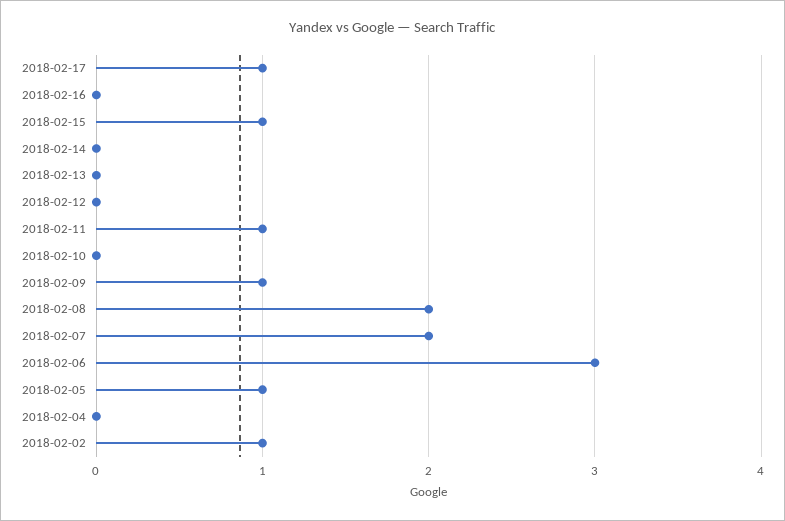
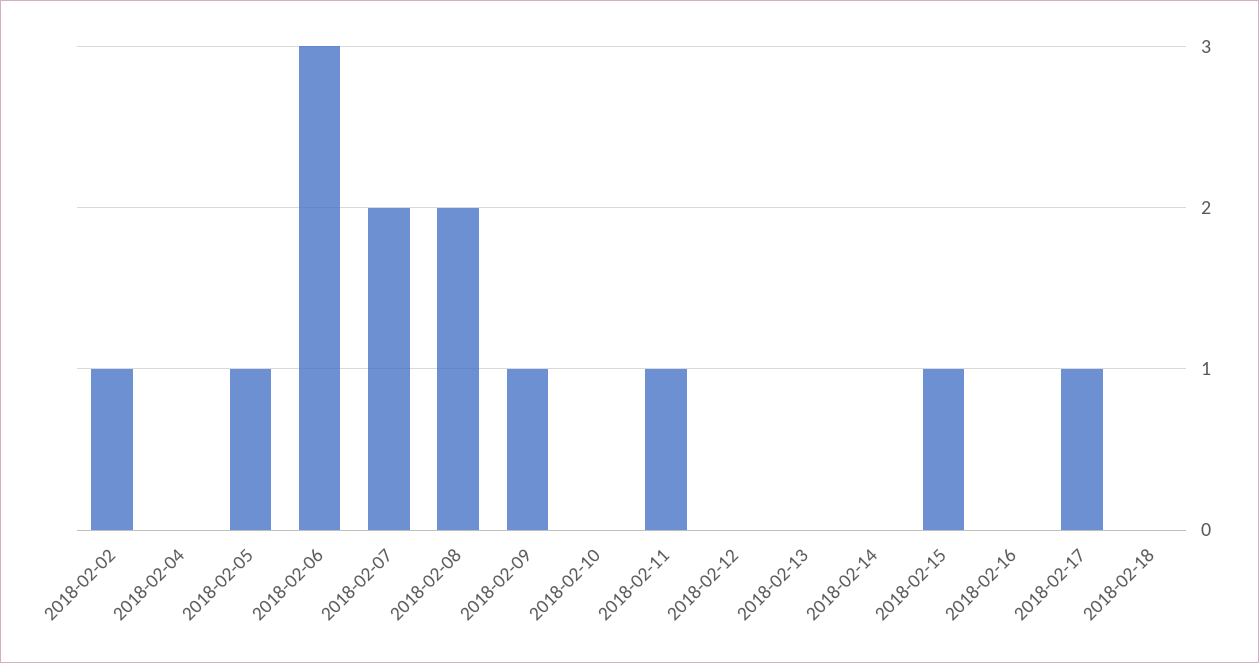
2018-02-18: none -> 0

